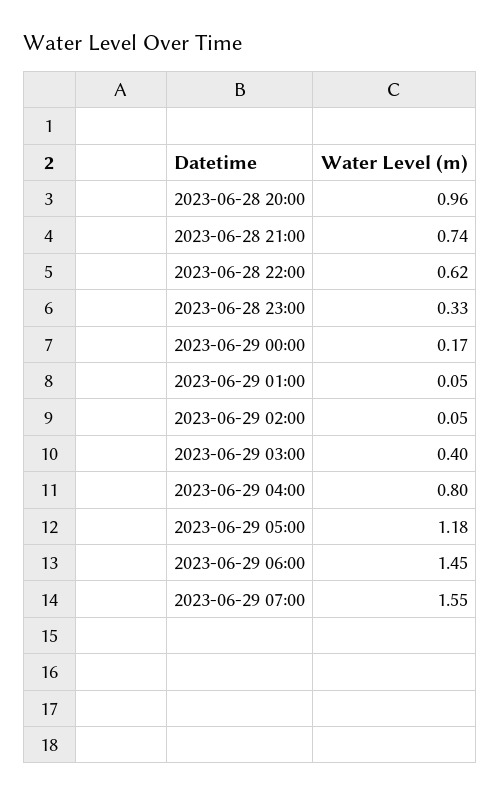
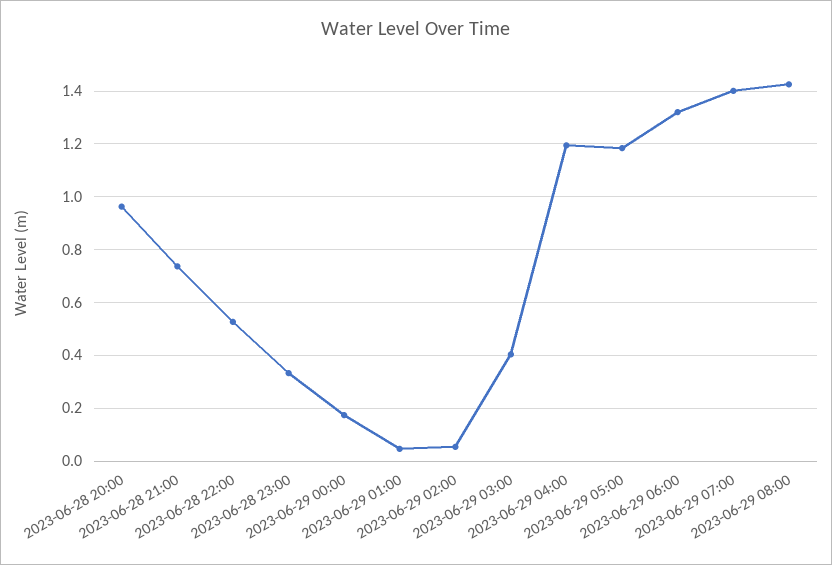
2023-06-28 22:00: 0.62 -> 0.525
2023-06-29 04:00: 0.8 -> 1.2
2023-06-29 06:00: 1.45 -> 1.325
2023-06-29 07:00: 1.55 -> 1.4
2023-06-29 08:00: none -> 1.425

